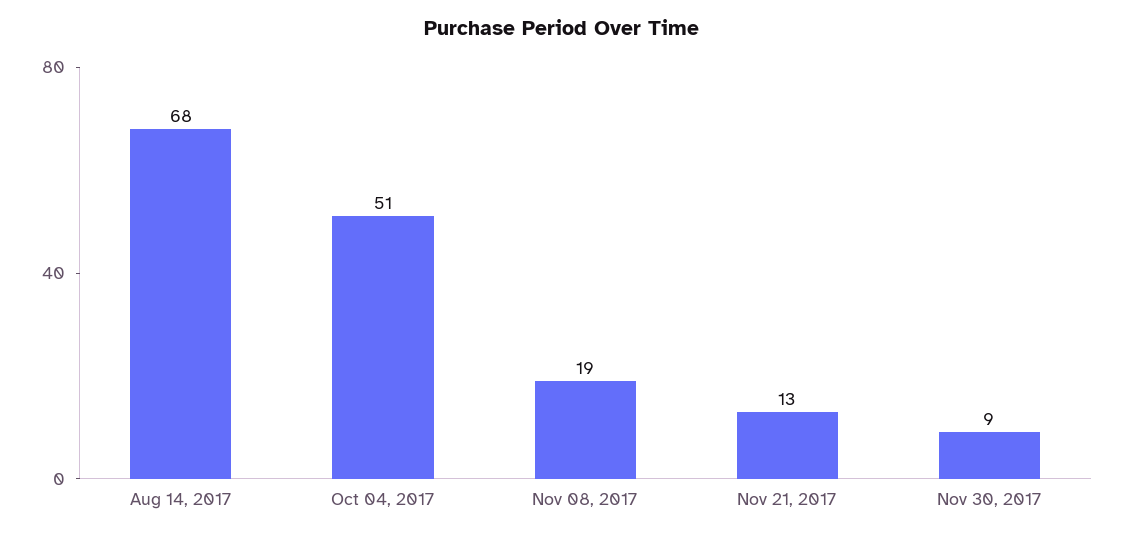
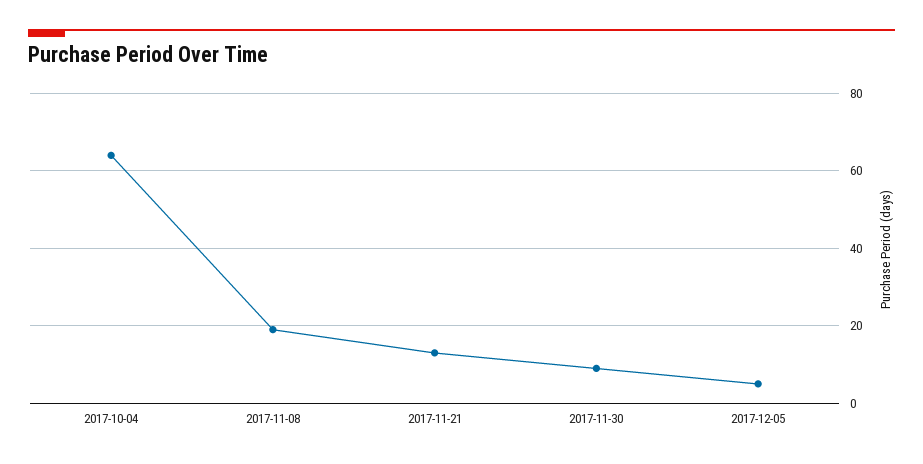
Aug 14, 2017: 68 -> none
Oct 04, 2017: 51 -> 65
2017-12-05: none -> 5

